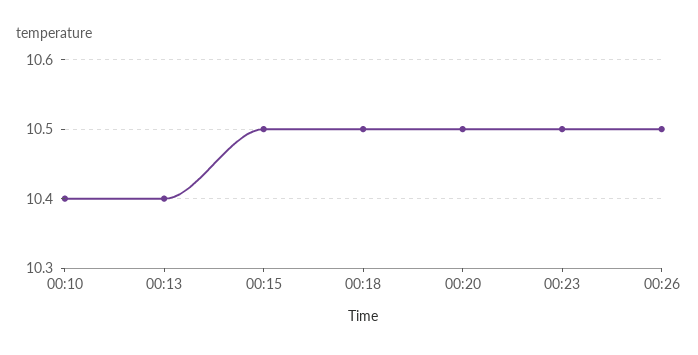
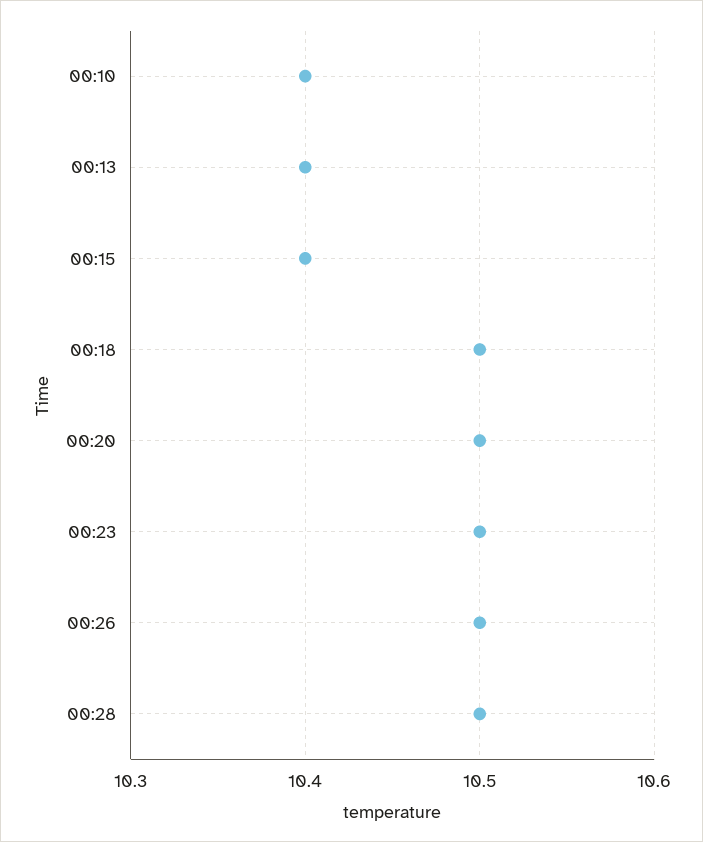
00:15: 10.5 -> 10.4
00:28: none -> 10.5

